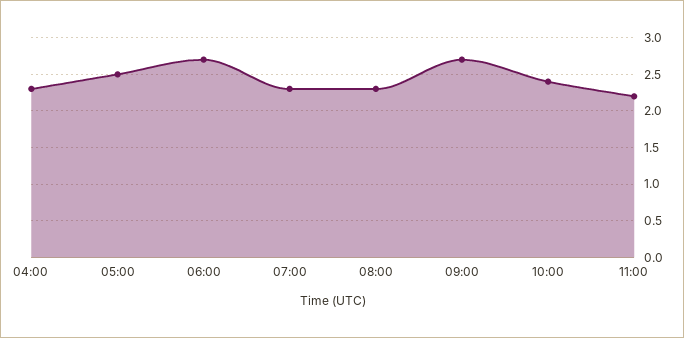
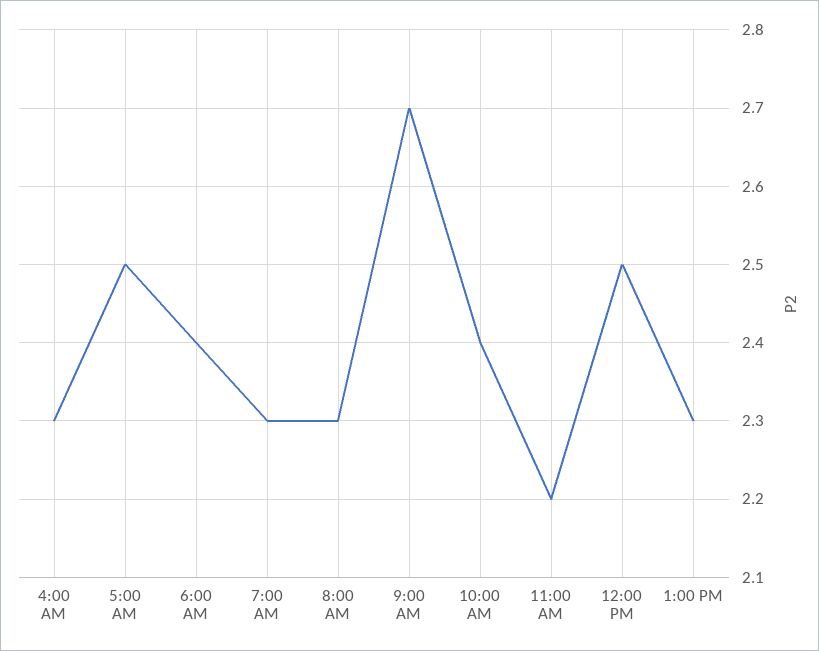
06:00: 2.7 -> 2.4
12:00 PM: none -> 2.5
1:00 PM: none -> 2.3

